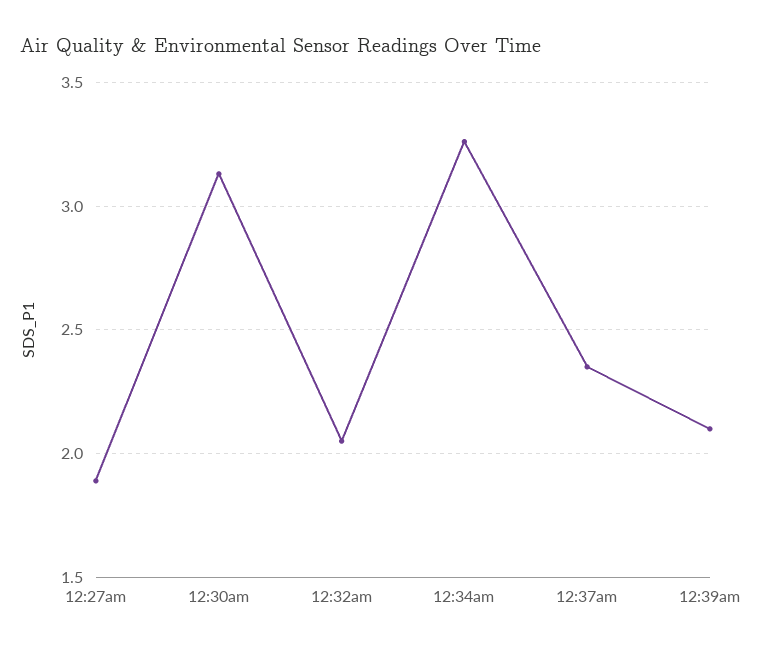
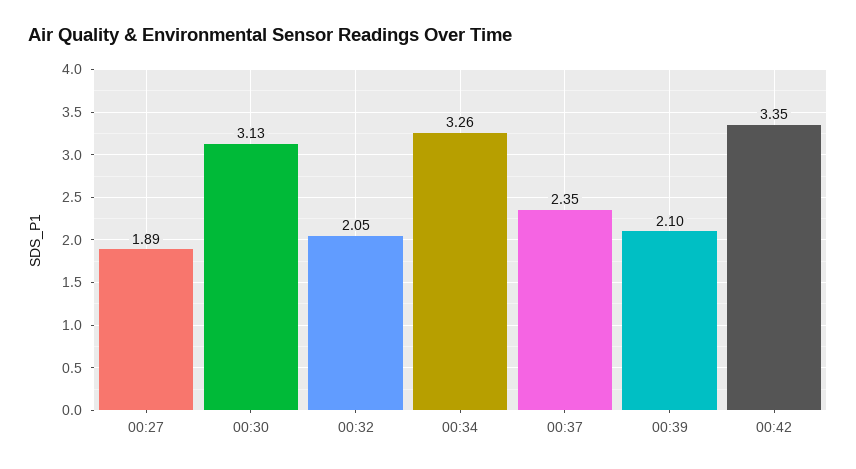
00:42: none -> 3.35

